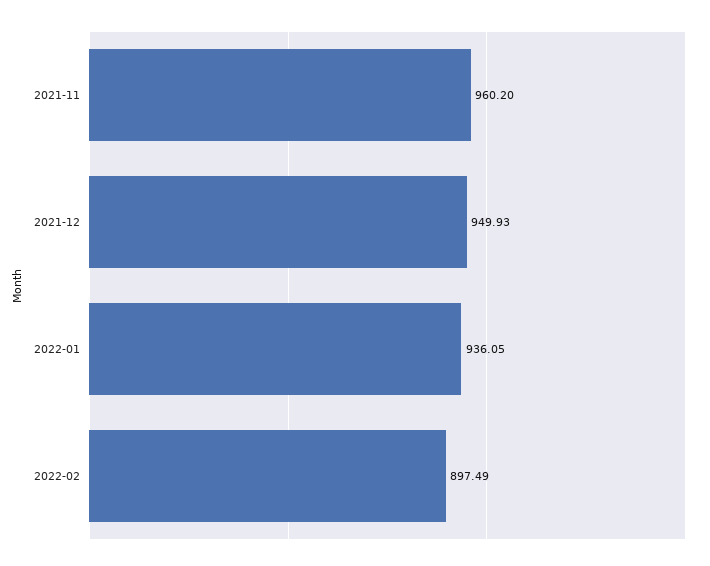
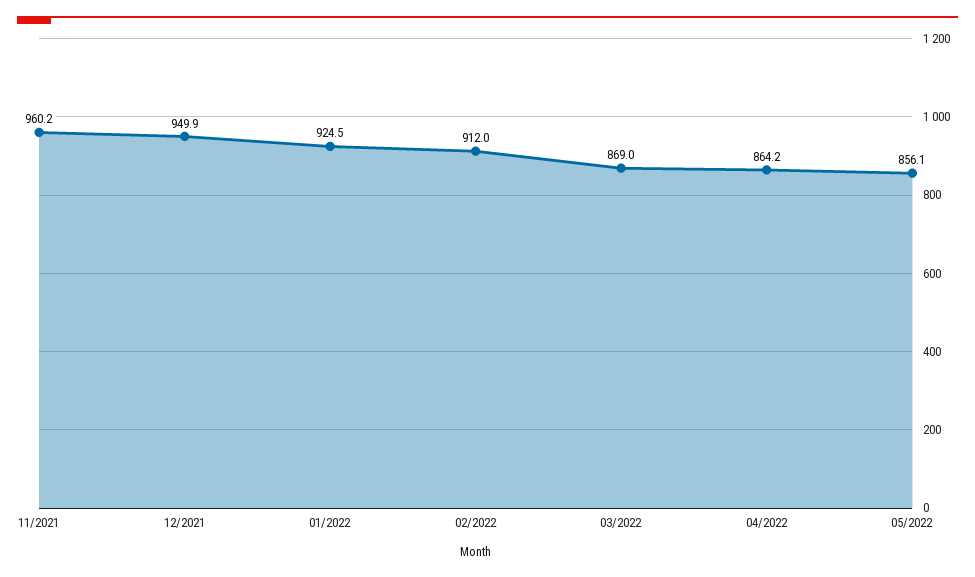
2022-01: 936.05 -> 924.5
2022-02: 897.49 -> 912
03/2022: none -> 869
04/2022: none -> 864.2
05/2022: none -> 856.1

